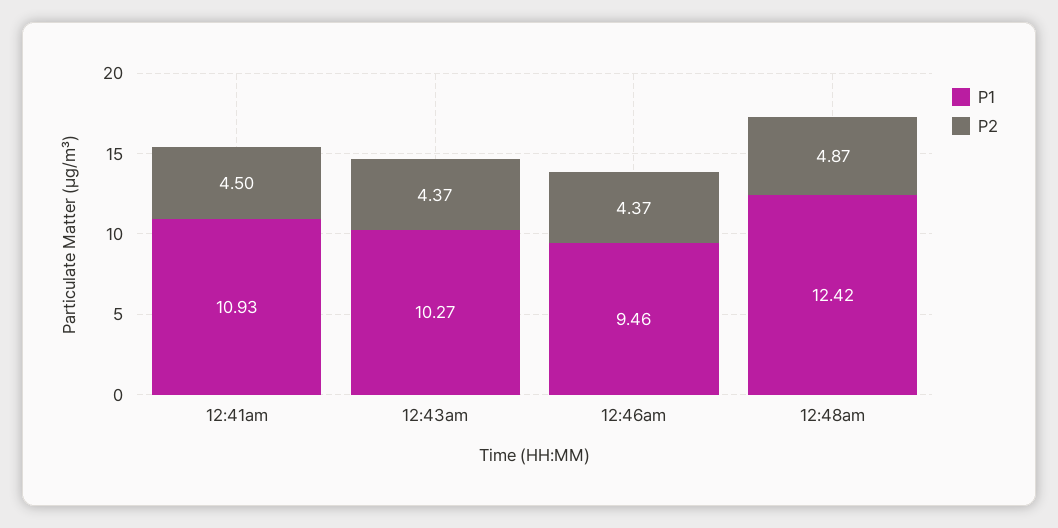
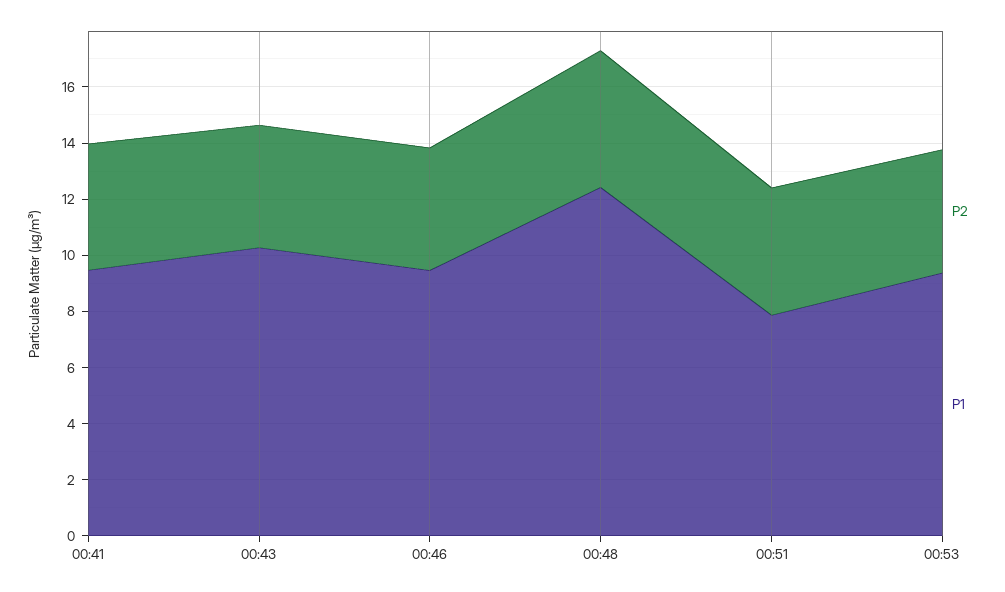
P1, 12:41am: 10.93 -> 9.5
P2, 00:51: none -> 4.5
P1, 00:51: none -> 8
P2, 00:53: none -> 4.5
P1, 00:53: none -> 9.5

